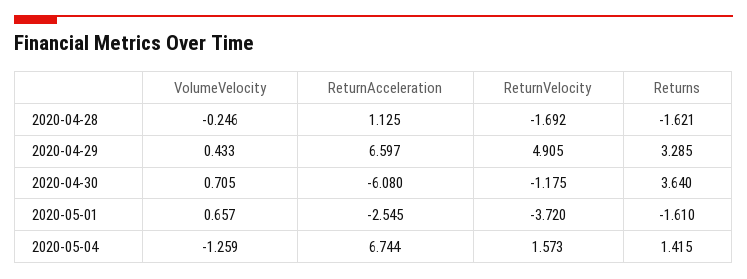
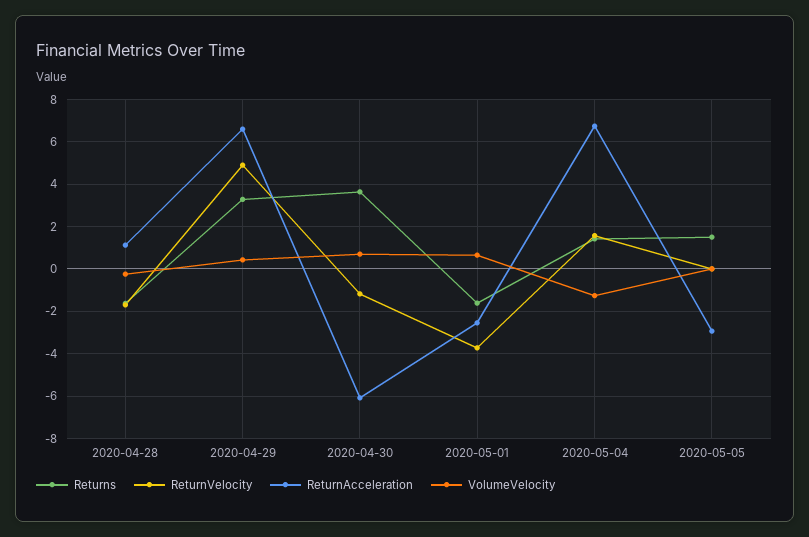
Returns, 2020-05-05: none -> 1.5
ReturnVelocity, 2020-05-05: none -> 0
ReturnAcceleration, 2020-05-05: none -> -3
VolumeVelocity, 2020-05-05: none -> 0

